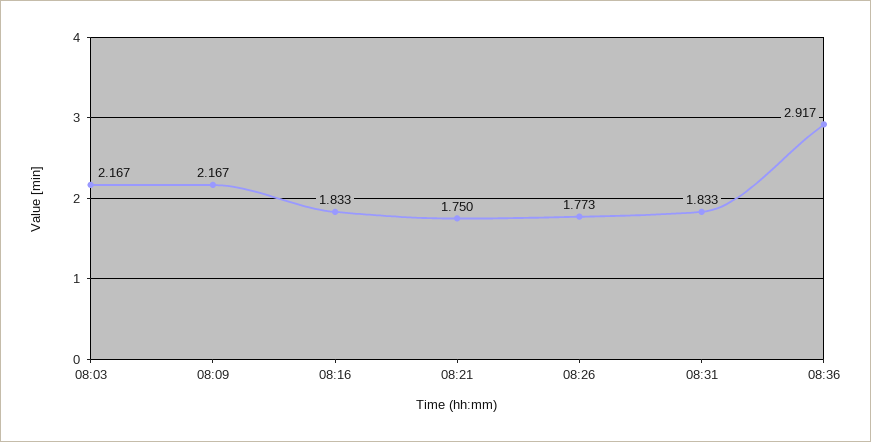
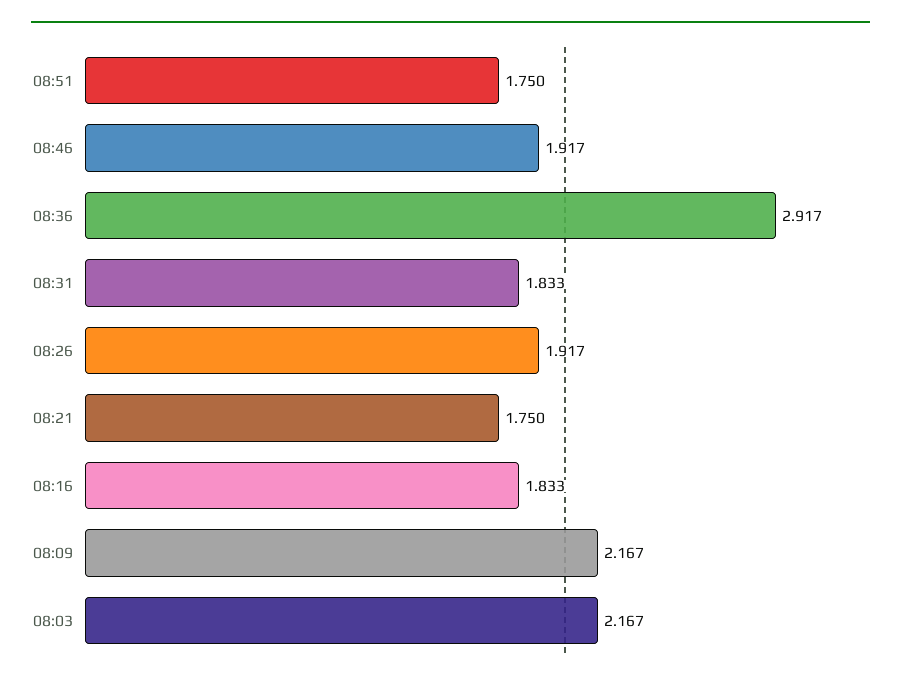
08:26: 1.773 -> 1.917
08:51: none -> 1.75
08:46: none -> 1.917

